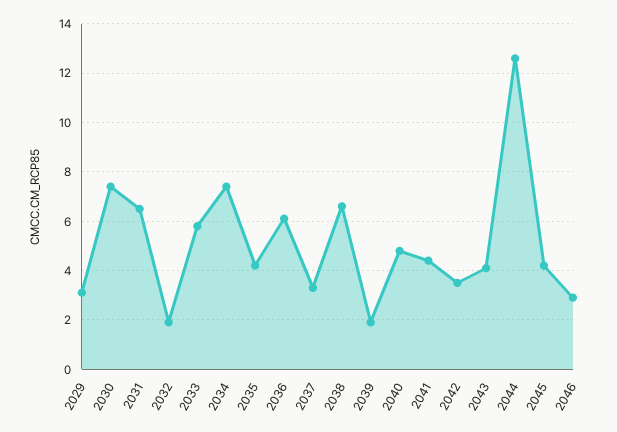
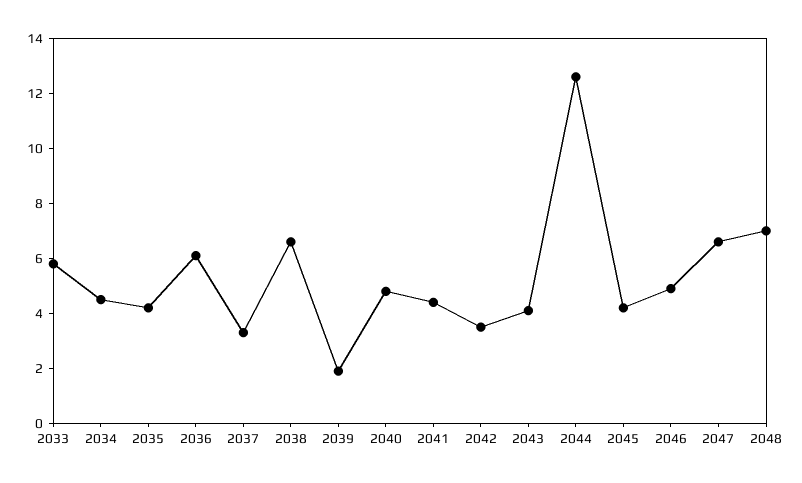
2029: 3 -> none
2030: 7.5 -> none
2031: 6.5 -> none
2032: 2 -> none
2034: 7.5 -> 4.5
2046: 3 -> 5
2047: none -> 6.5
2048: none -> 7

